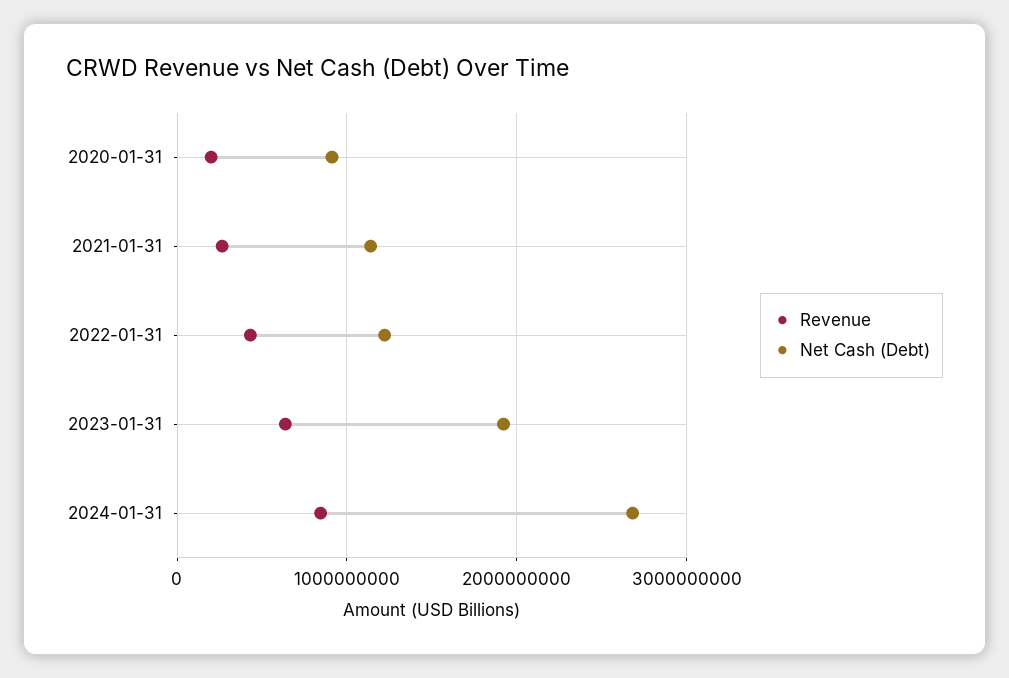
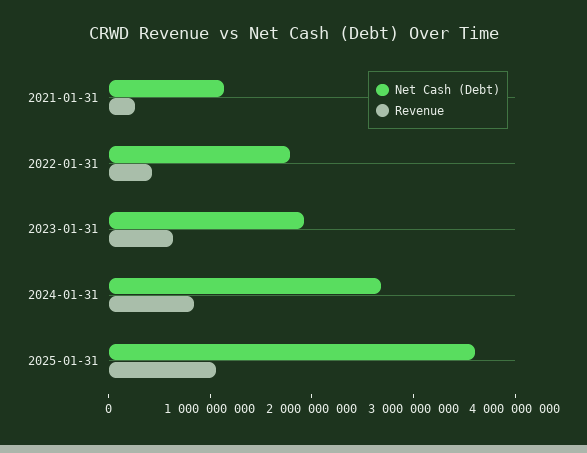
Revenue, 2020-01-31: 200000000 -> none
Net Cash (Debt), 2020-01-31: 900000000 -> none
Net Cash (Debt), 2022-01-31: 1200000000 -> 1800000000
Net Cash (Debt), 2025-01-31: none -> 3600000000
Revenue, 2025-01-31: none -> 1000000000

